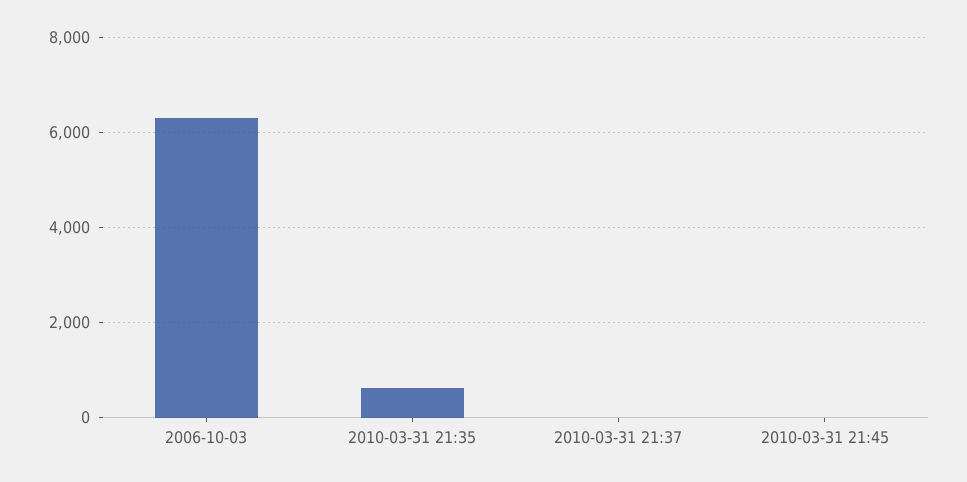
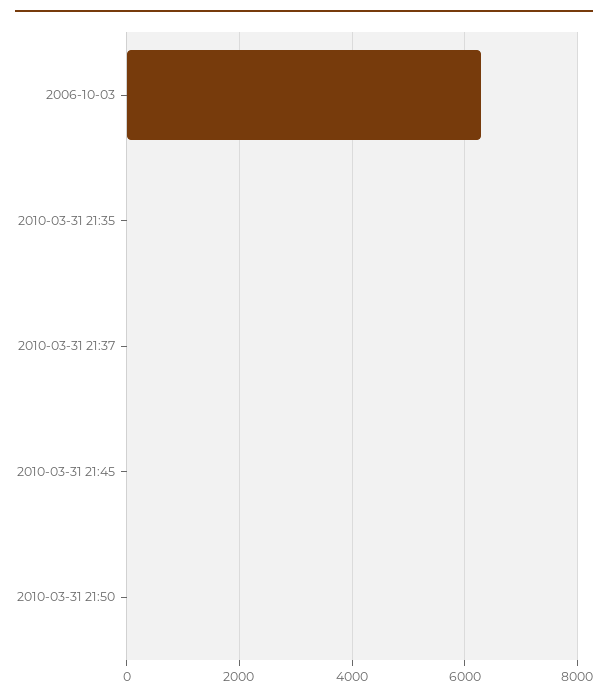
2010-03-31 21:35: 600 -> 0
2010-03-31 21:50: none -> 0

